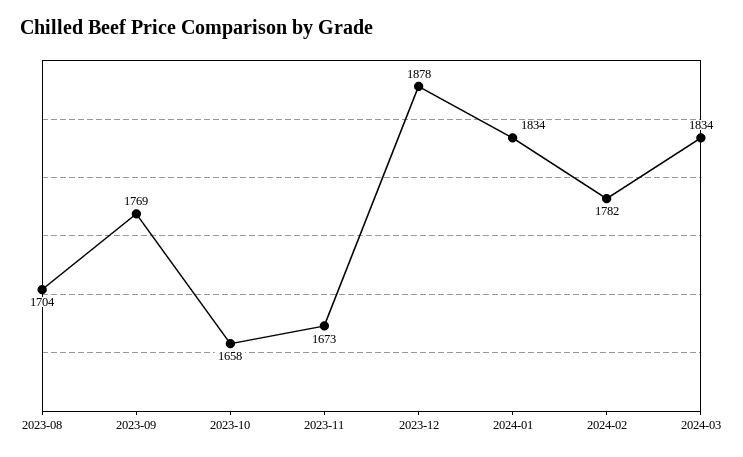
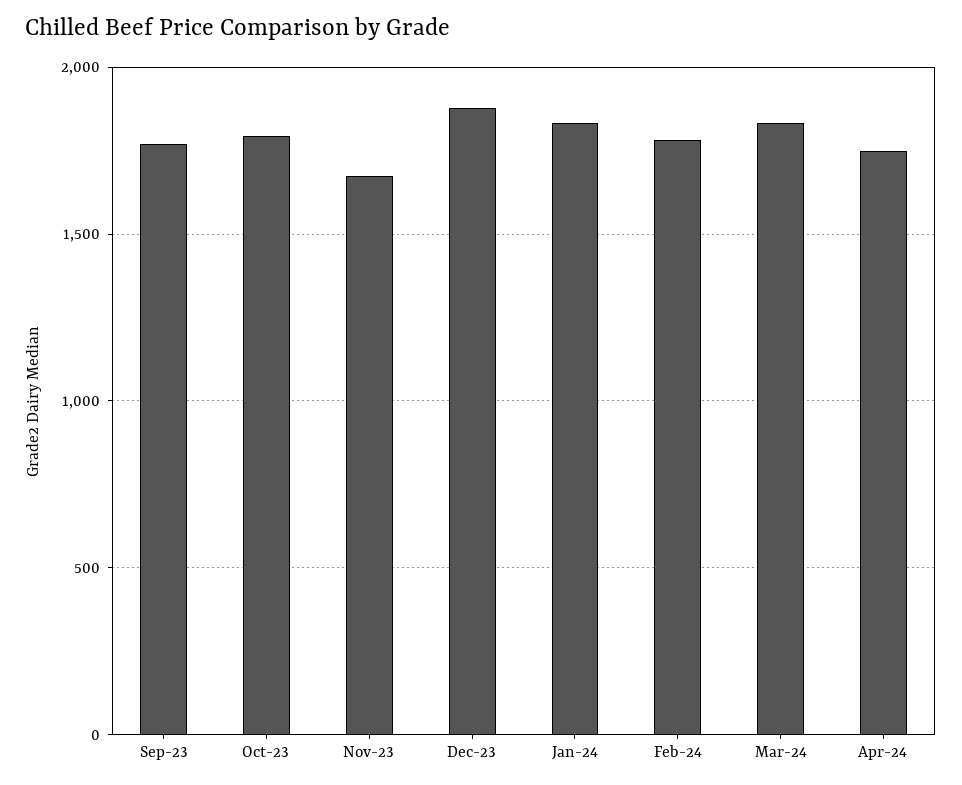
2023-08: 1704 -> none
2023-10: 1658 -> 1800
Apr-24: none -> 1750

